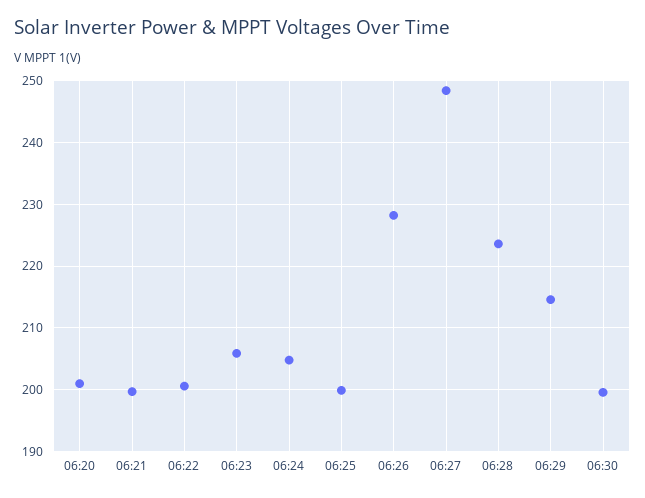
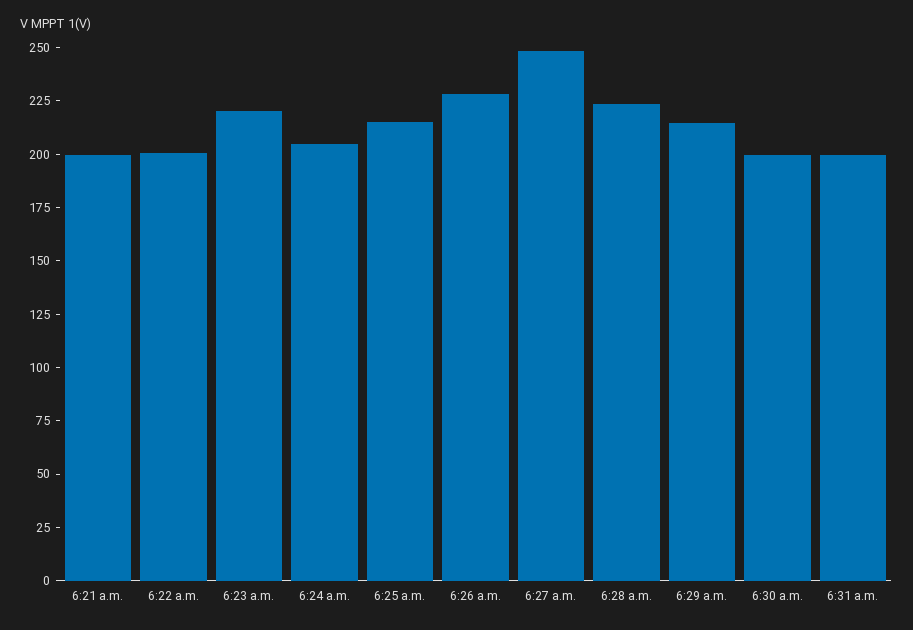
06:20: 201 -> none
06:23: 206 -> 220
06:25: 200 -> 215
6:31 a.m.: none -> 200

